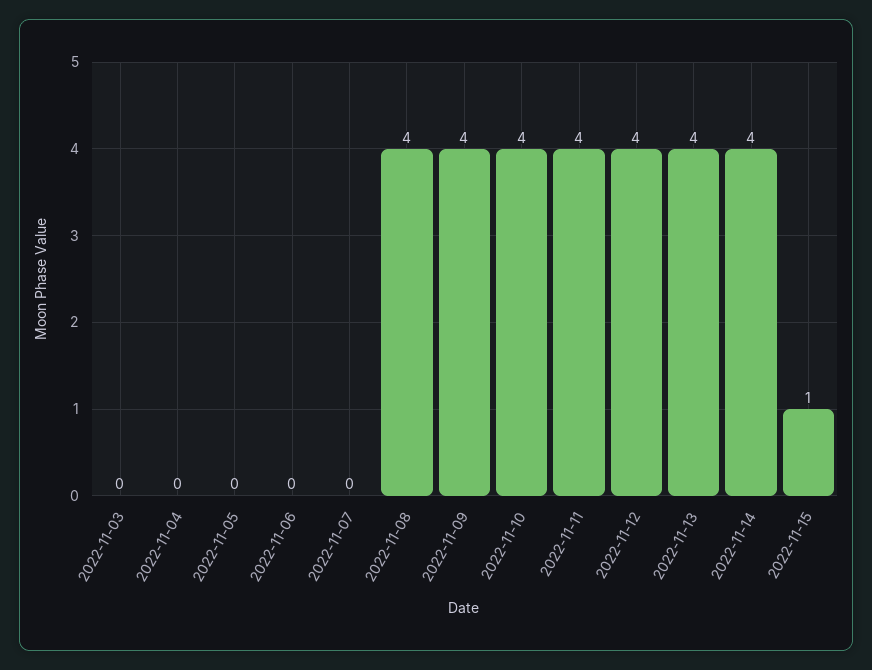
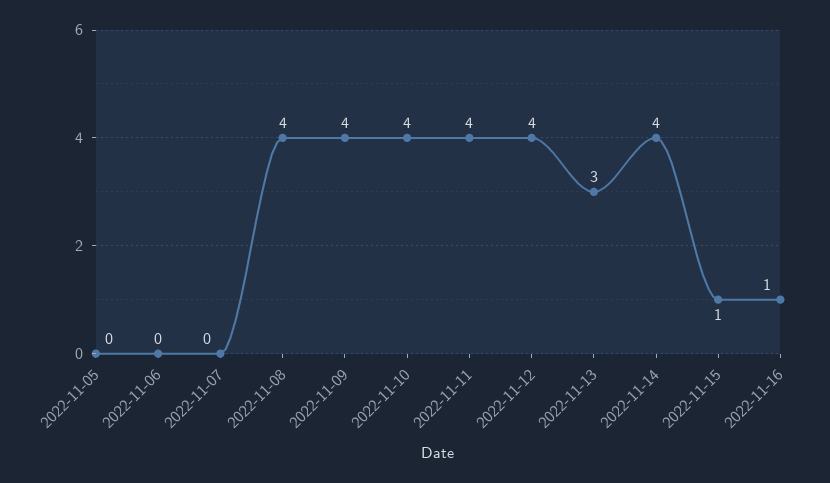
2022-11-03: 0 -> none
2022-11-04: 0 -> none
2022-11-13: 4 -> 3
2022-11-16: none -> 1

